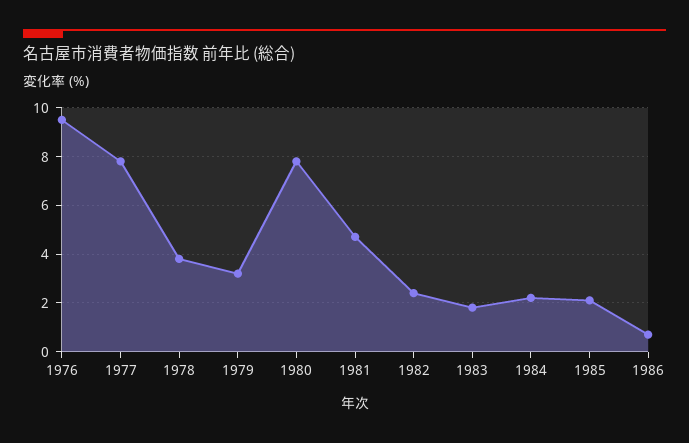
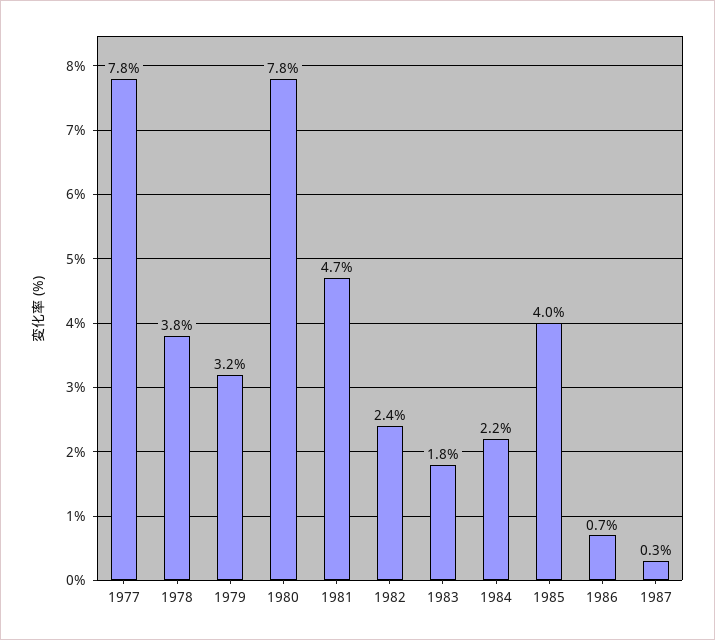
1976: 9.5 -> none
1985: 2 -> 4
1987: none -> 0.3

